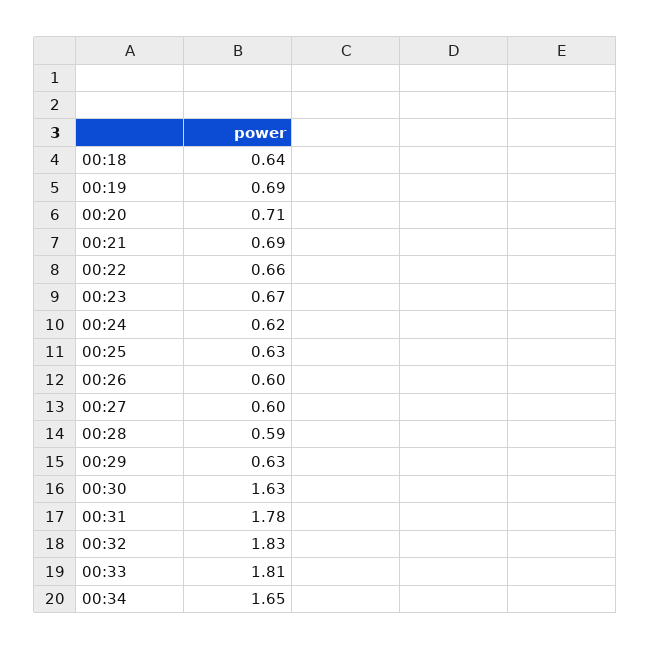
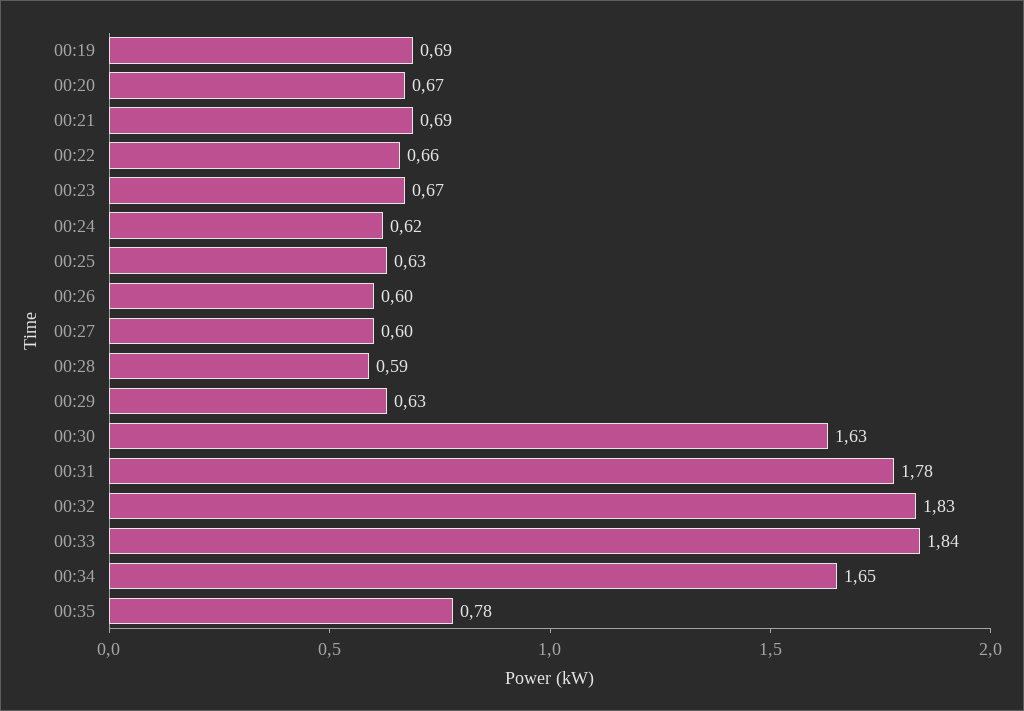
00:18: 0.64 -> none
00:20: 0.71 -> 0.67
00:33: 1.81 -> 1.84
00:35: none -> 0.78

